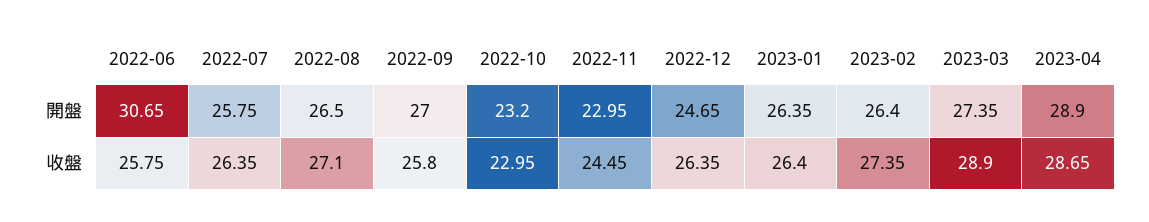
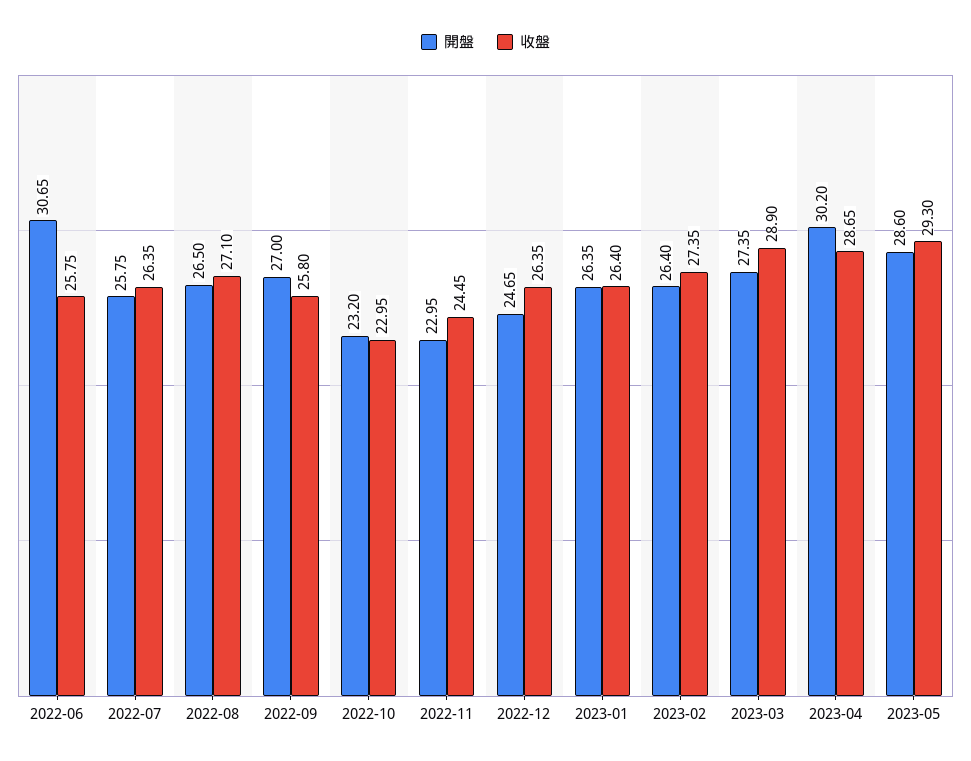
開盤, 2023-04: 28.9 -> 30.2
開盤, 2023-05: none -> 28.6
收盤, 2023-05: none -> 29.3

